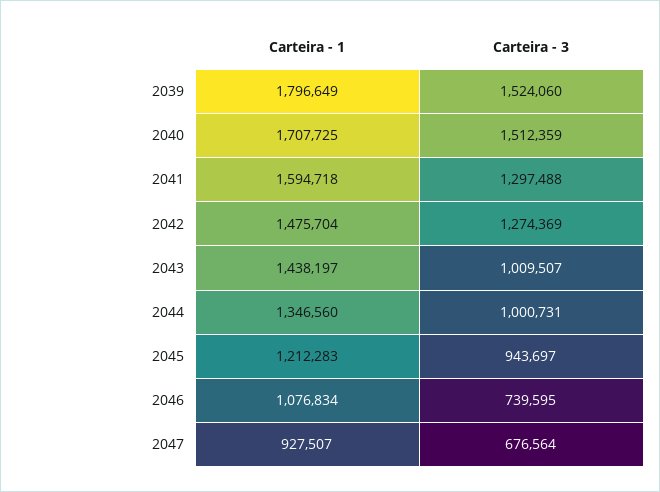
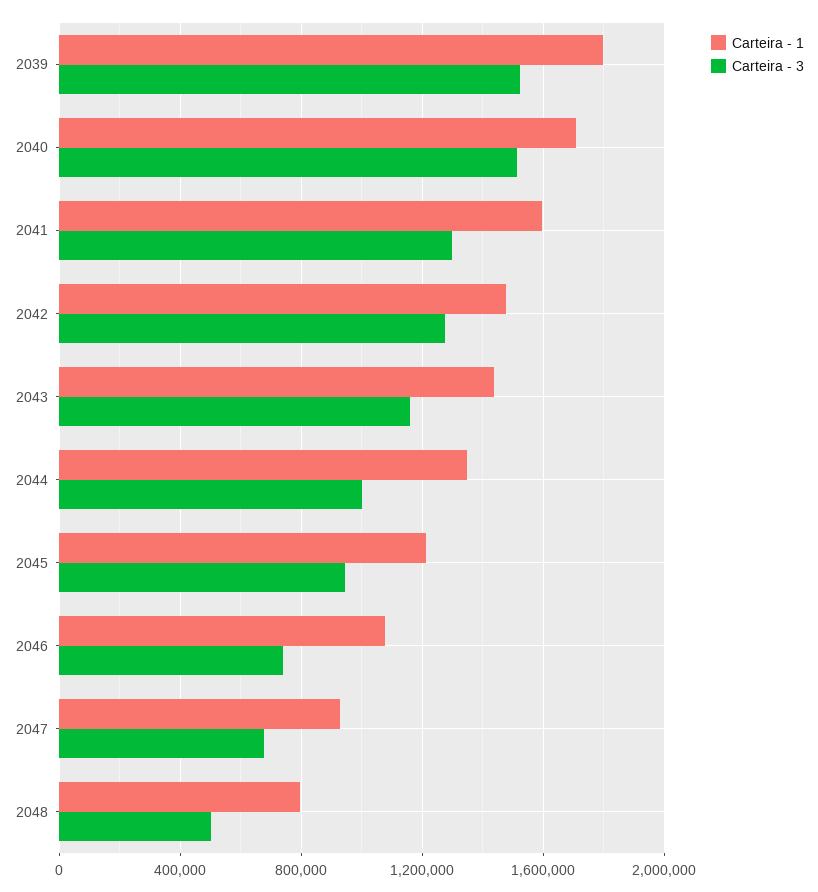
Carteira - 3, 2043: 1009507 -> 1150000
Carteira - 1, 2048: none -> 800000
Carteira - 3, 2048: none -> 500000

